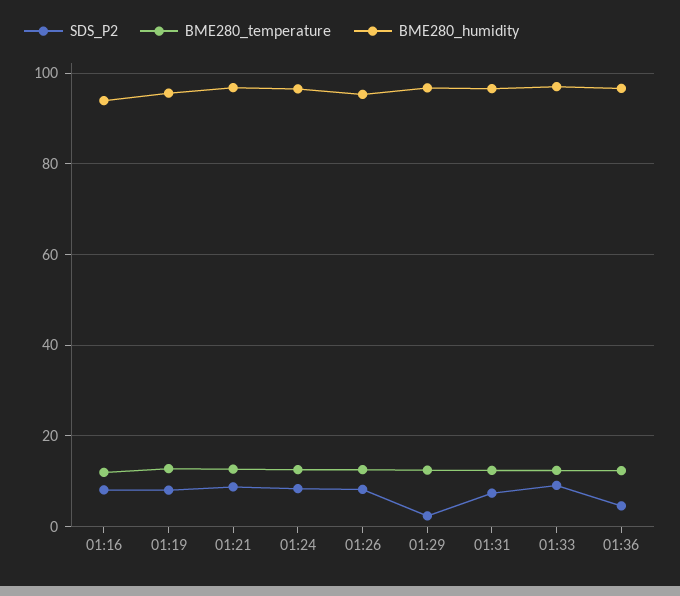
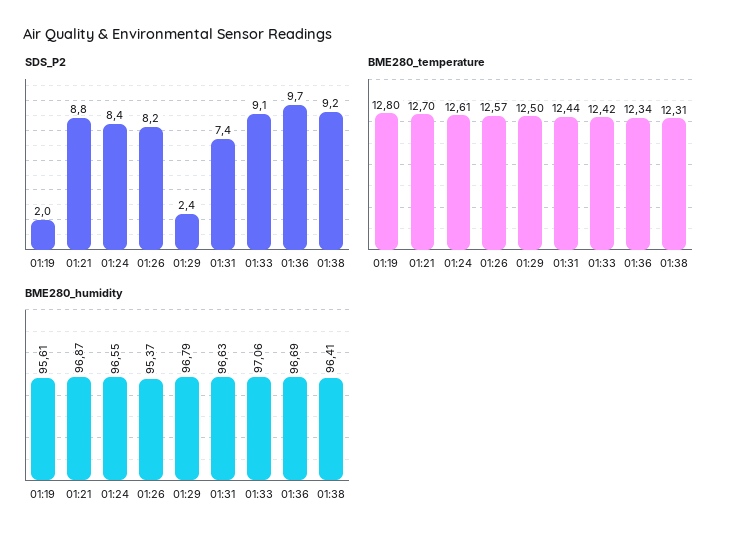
SDS_P2, 01:16: 8 -> none
BME280_temperature, 01:16: 12 -> none
BME280_humidity, 01:16: 94 -> none
SDS_P2, 01:19: 8 -> 2
SDS_P2, 01:36: 4 -> 9.7
SDS_P2, 01:38: none -> 9.2
BME280_temperature, 01:38: none -> 12.31
BME280_humidity, 01:38: none -> 96.41

